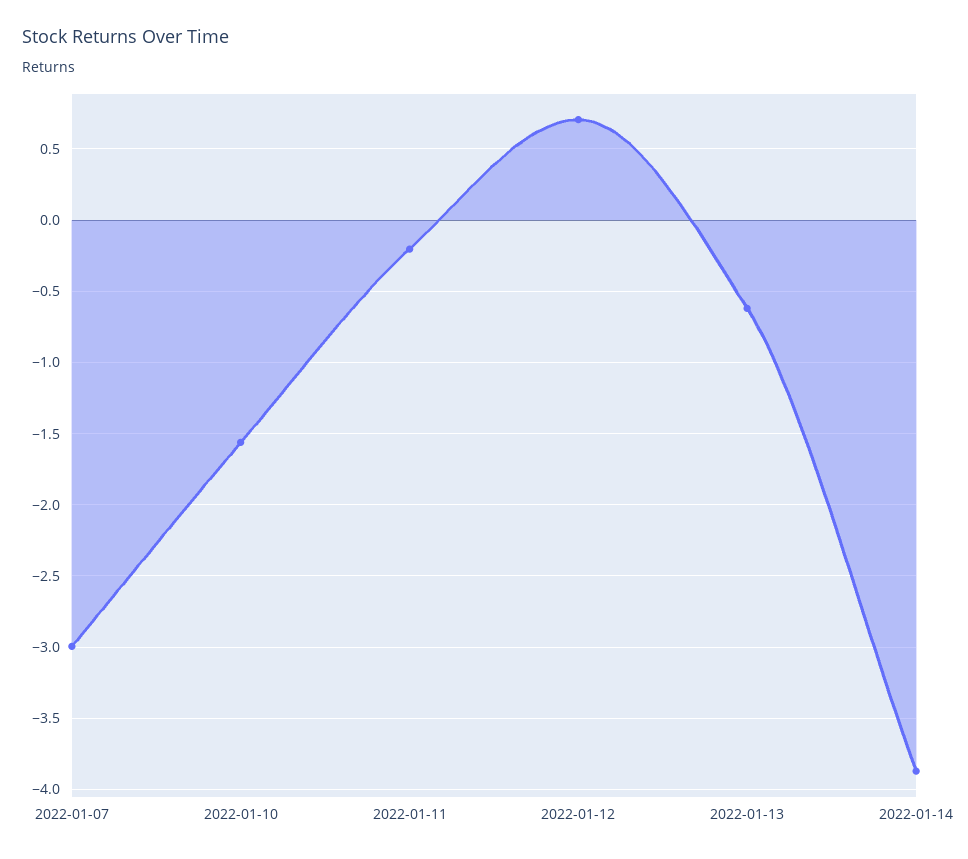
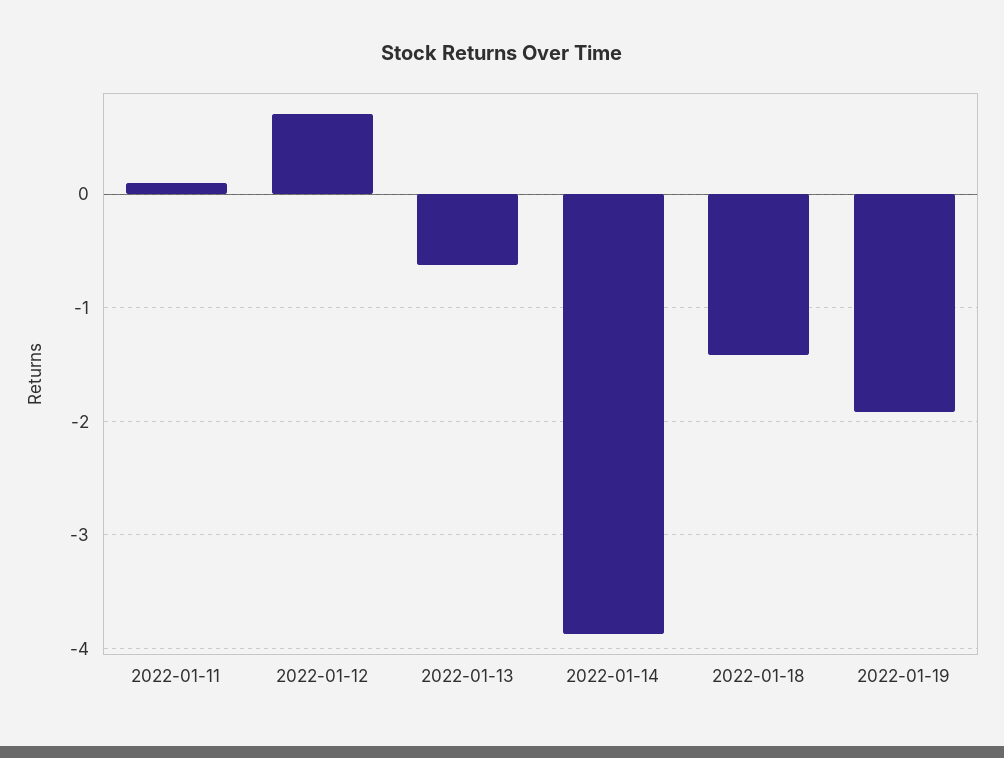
2022-01-07: -3 -> none
2022-01-10: -1.55 -> none
2022-01-11: -0.2 -> 0.1
2022-01-18: none -> -1.4
2022-01-19: none -> -1.9

